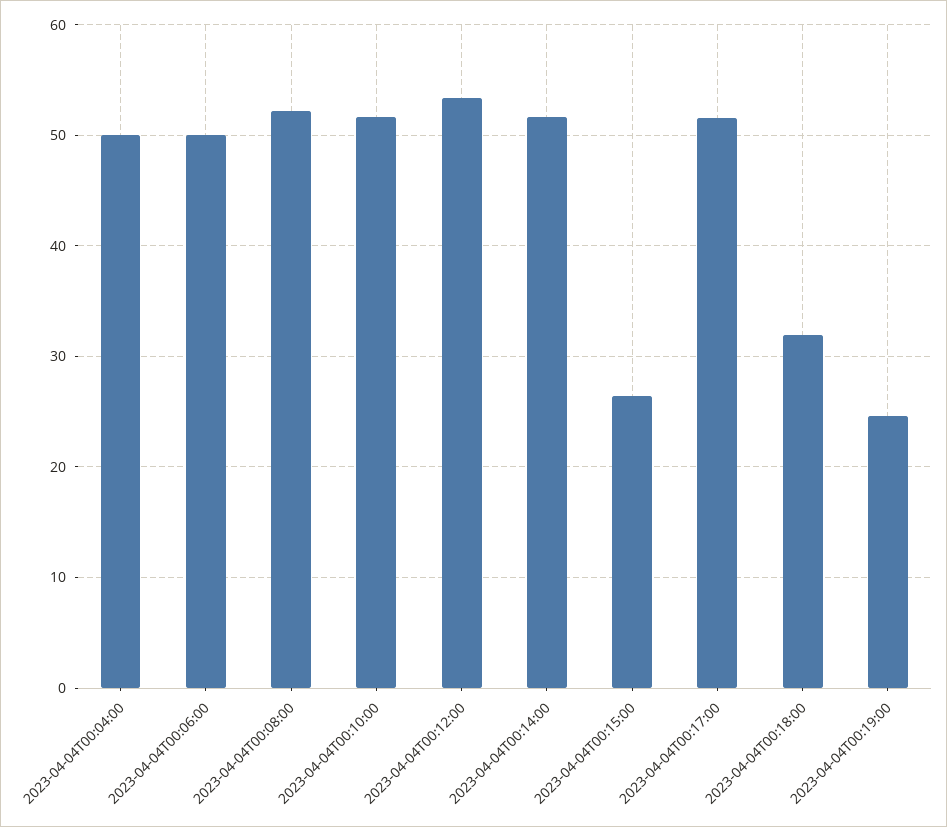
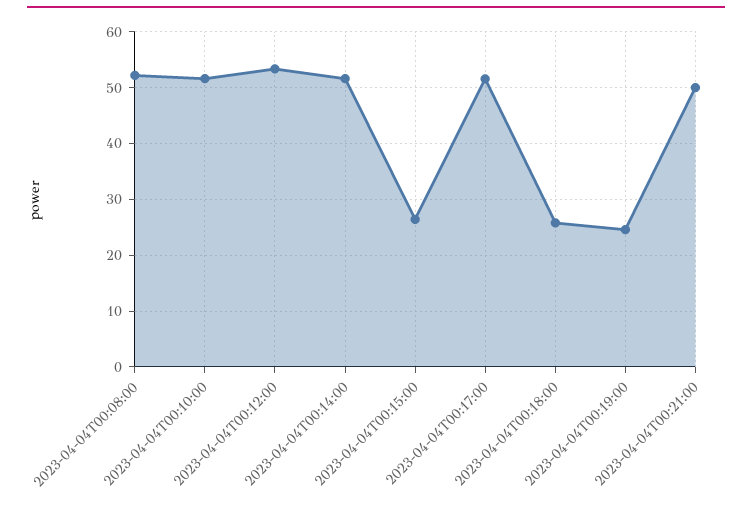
2023-04-04T00:04:00: 50 -> none
2023-04-04T00:06:00: 50 -> none
2023-04-04T00:18:00: 32 -> 26
2023-04-04T00:21:00: none -> 50

